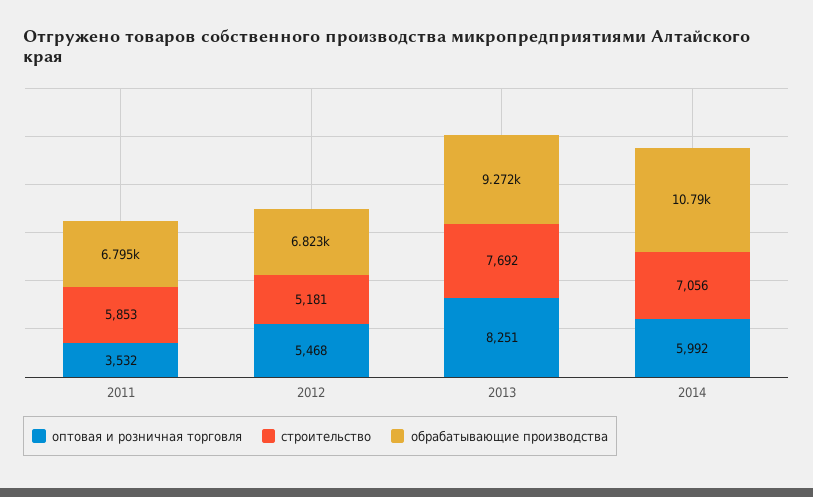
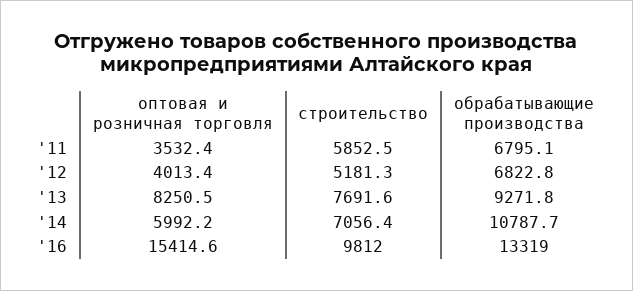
оптовая и розничная торговля, 2012: 5468 -> 4013.4
оптовая и розничная торговля, '16: none -> 15414.6
строительство, '16: none -> 9812
обрабатывающие производства, '16: none -> 13319

